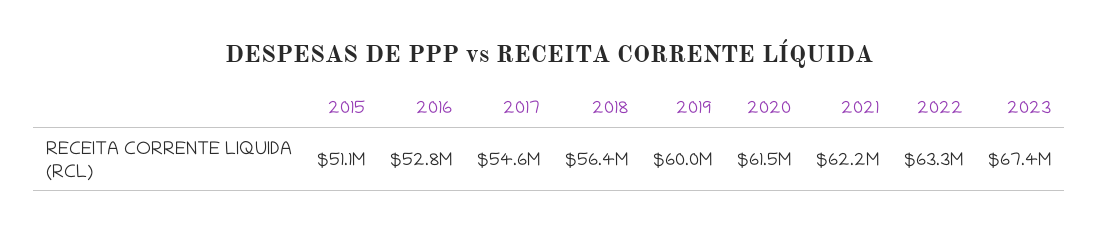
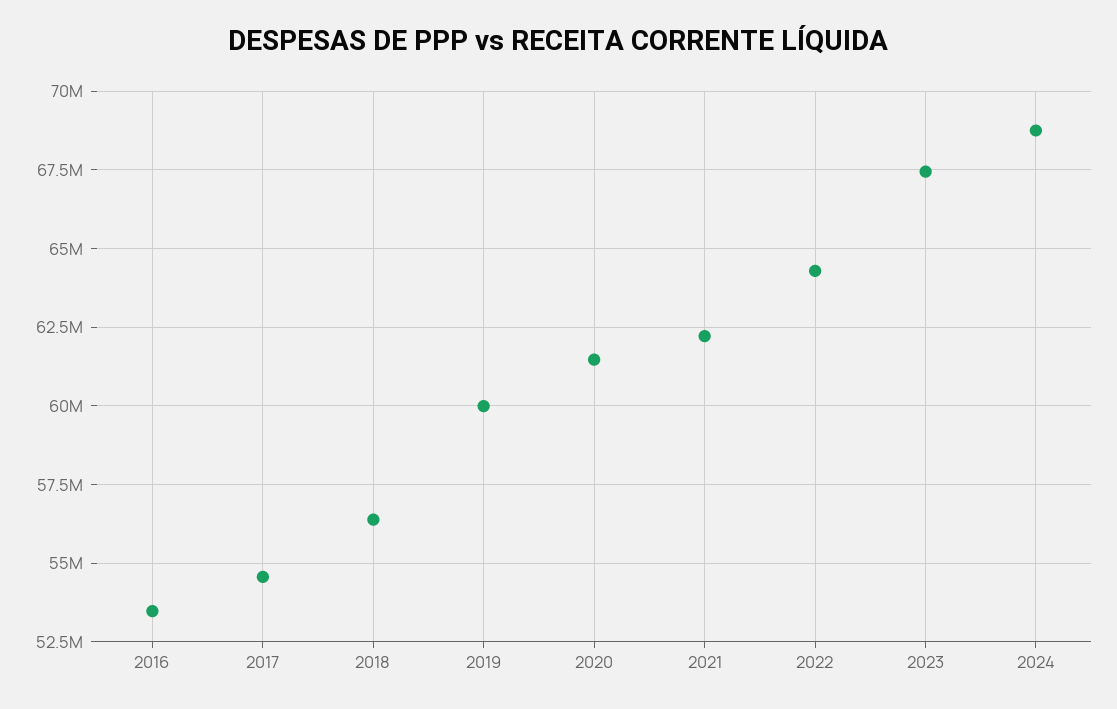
2015: 51100000 -> none
2016: 52800000 -> 53500000
2022: 63300000 -> 64250000
2024: none -> 68750000

